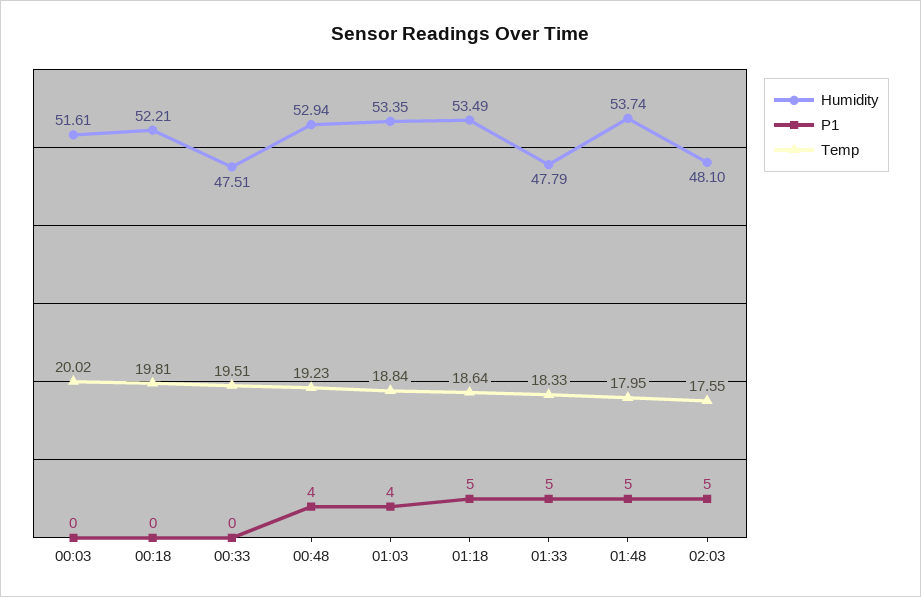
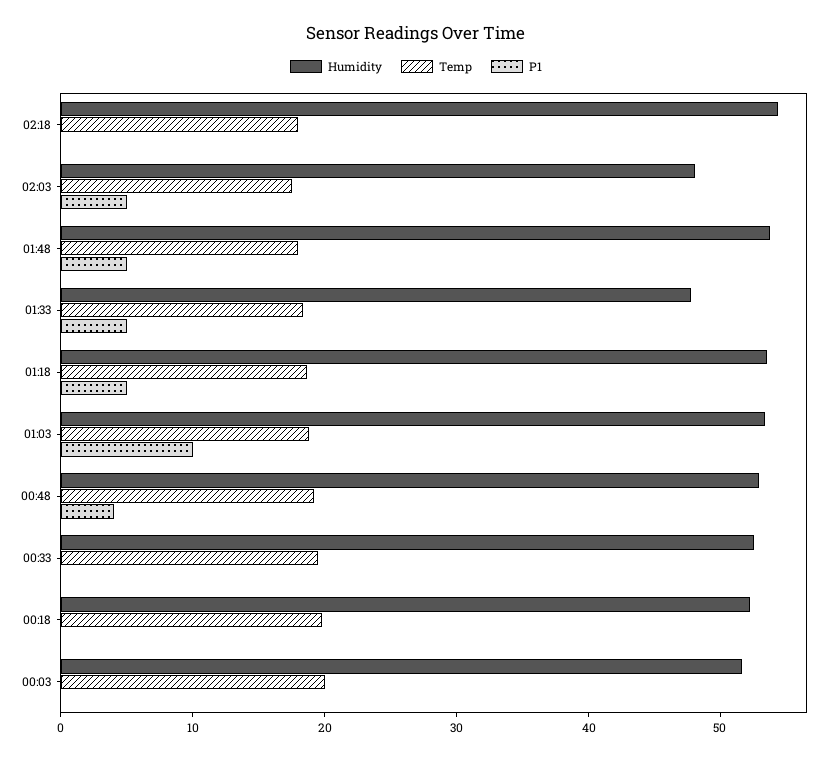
Humidity, 00:33: 47.51 -> 52
P1, 01:03: 4 -> 10
Humidity, 02:18: none -> 54
Temp, 02:18: none -> 18
P1, 02:18: none -> 0

